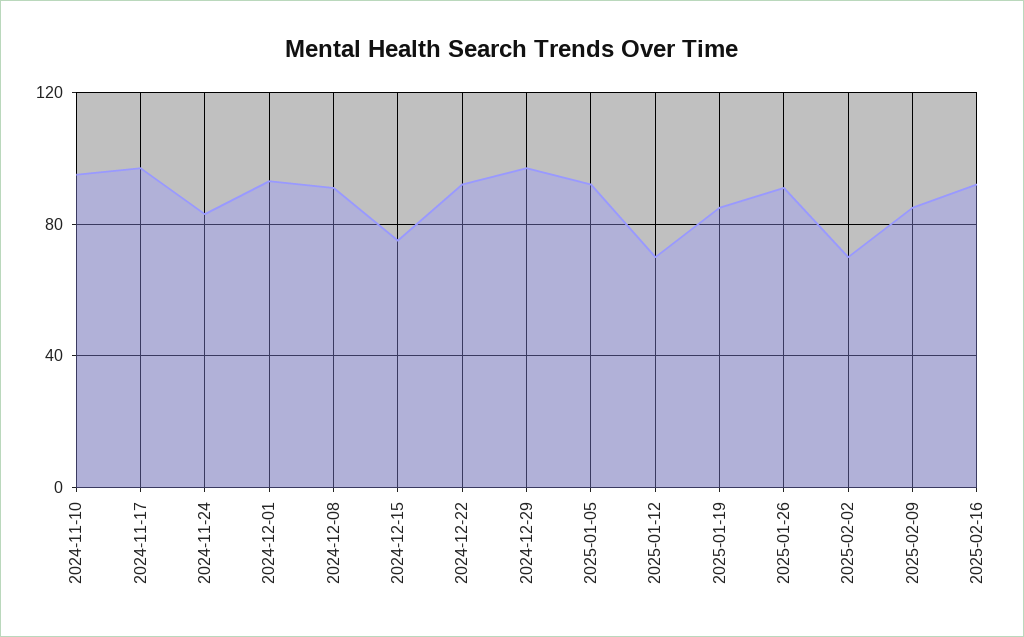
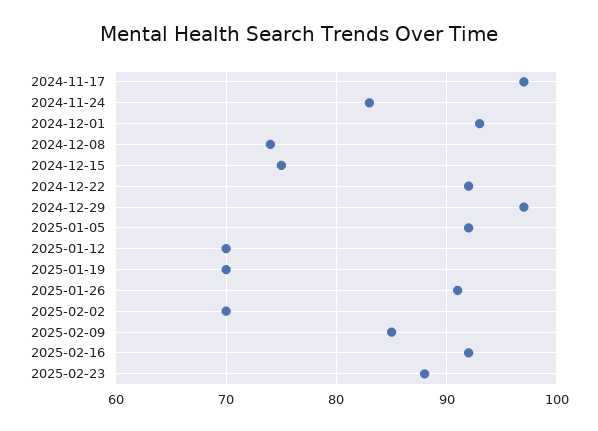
2024-11-10: 95 -> none
2024-12-08: 90 -> 74
2025-01-19: 85 -> 70
2025-02-23: none -> 88

